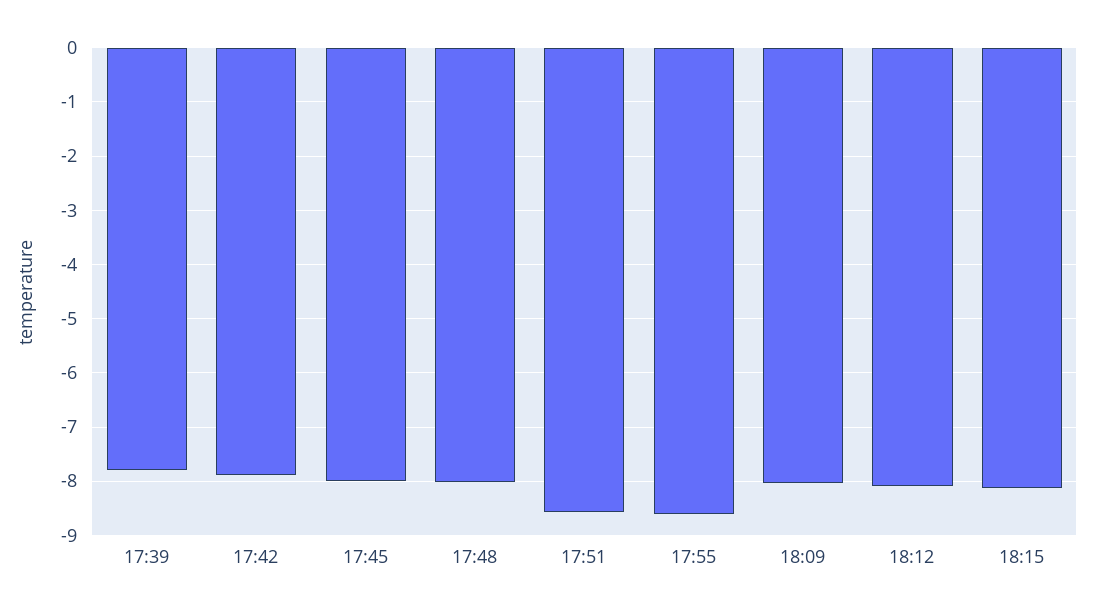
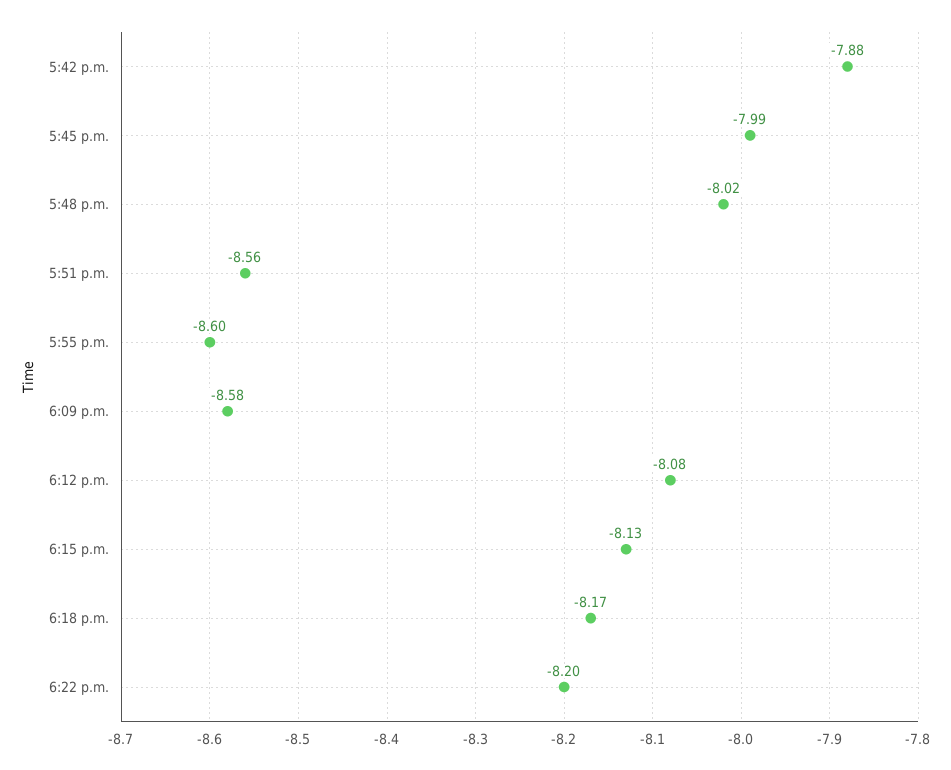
17:39: -7.8 -> none
18:09: -8 -> -8.58
6:18 p.m.: none -> -8.17
6:22 p.m.: none -> -8.2

